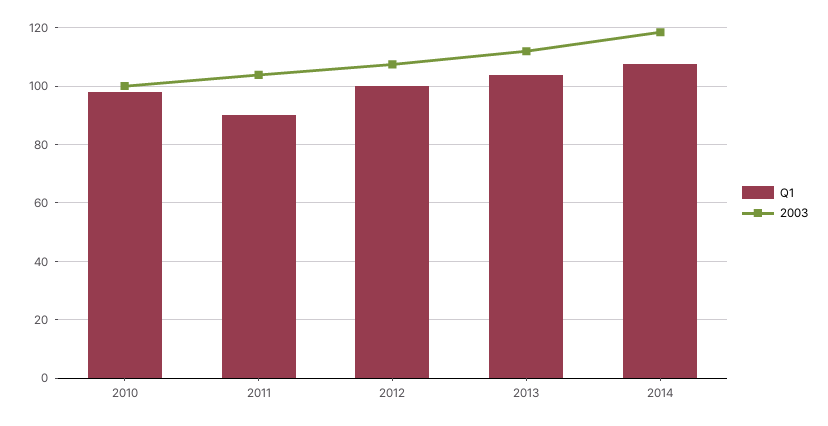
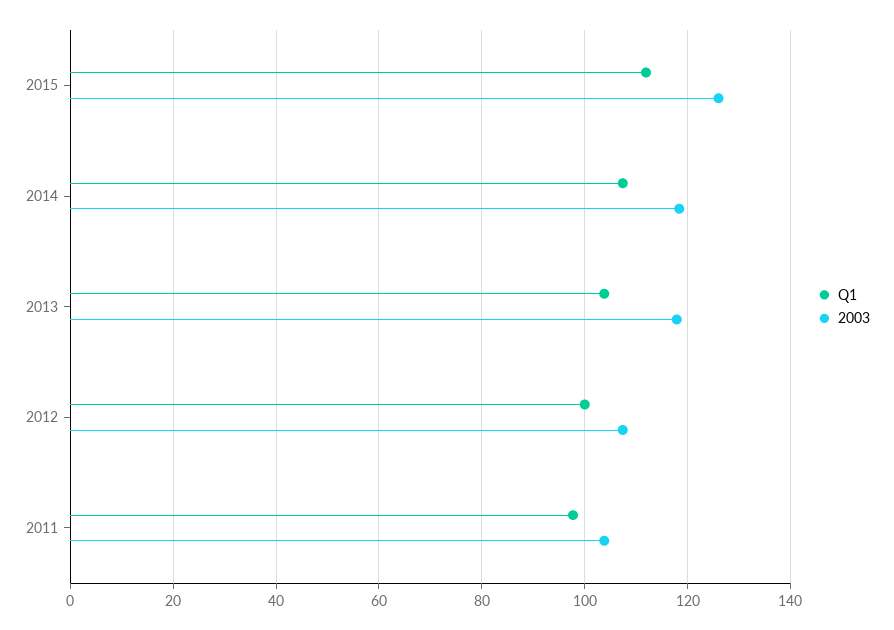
Q1, 2010: 97.5 -> none
2003, 2010: 100 -> none
Q1, 2011: 90 -> 98
2003, 2013: 112.5 -> 118
Q1, 2015: none -> 112
2003, 2015: none -> 126

